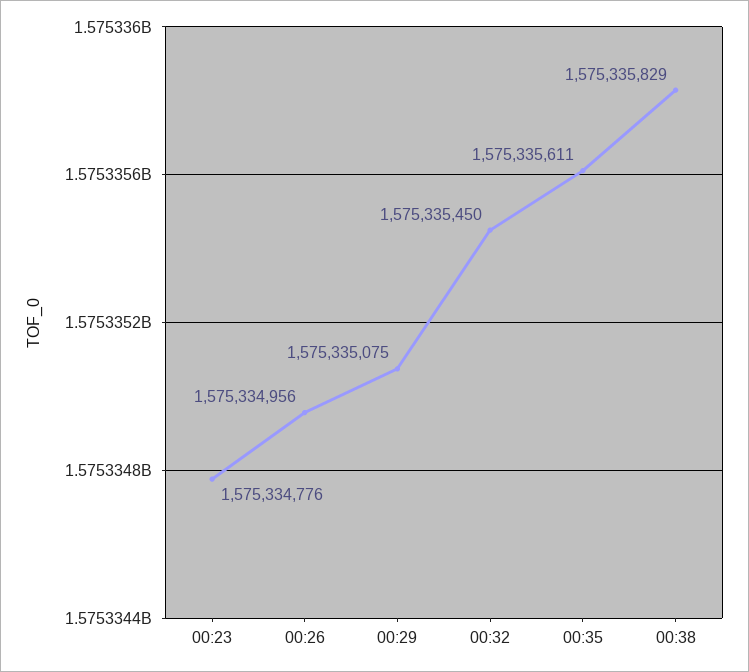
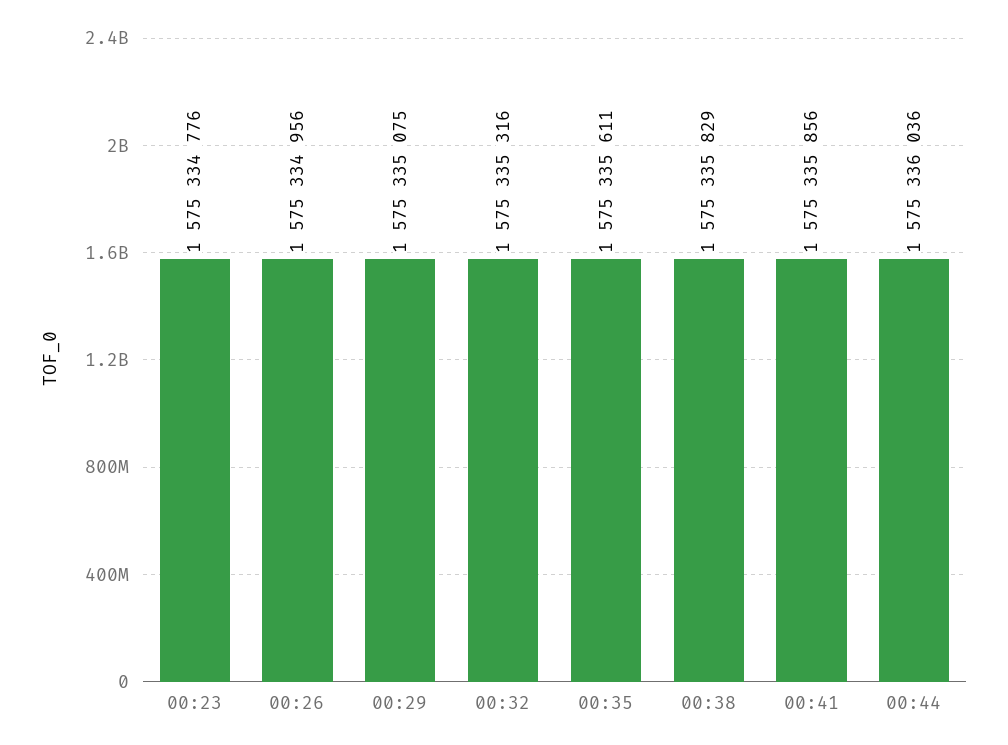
00:32: 1575335450 -> 1575335316
00:41: none -> 1575335856
00:44: none -> 1575336036

